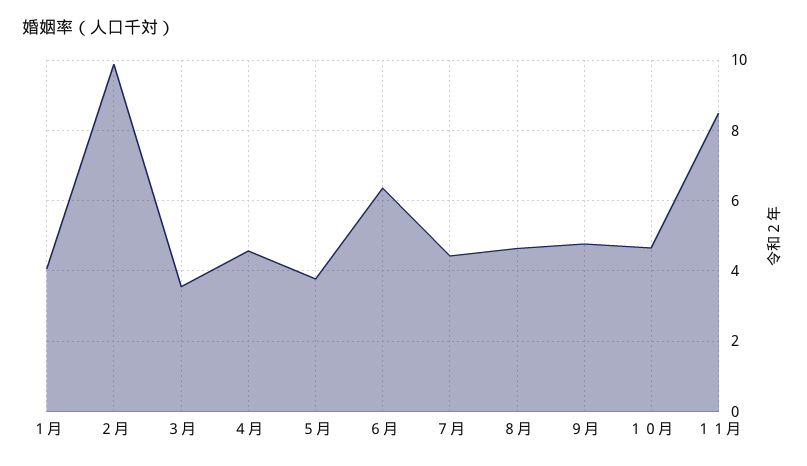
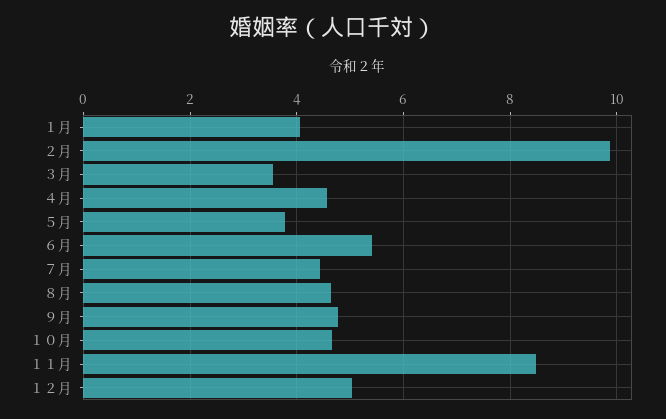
６月: 6.4 -> 5.4
１２月: none -> 5

